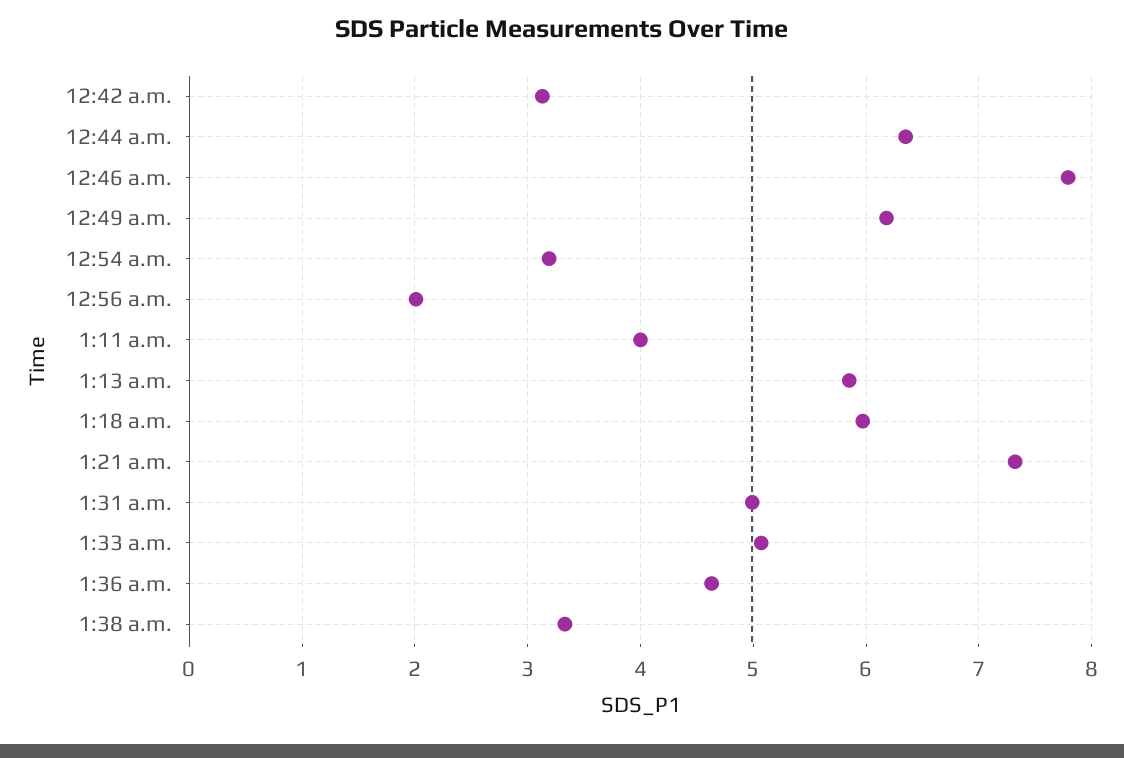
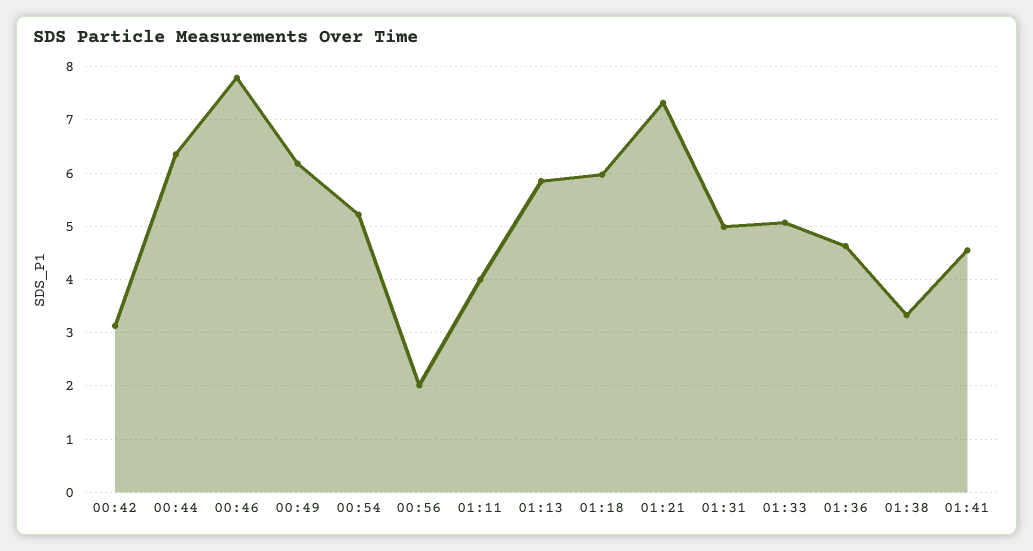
12:54 a.m.: 3.2 -> 5.2
01:41: none -> 4.6

